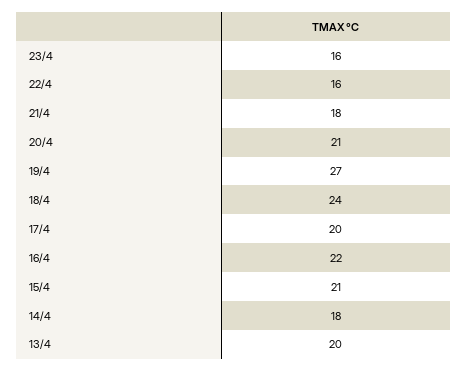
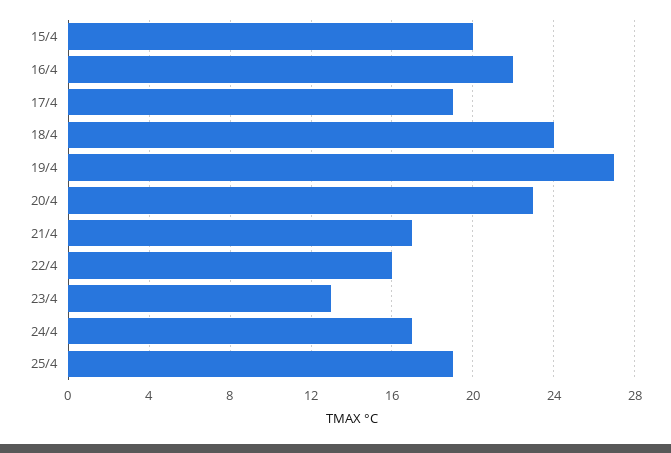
23/4: 16 -> 13
21/4: 18 -> 17
20/4: 21 -> 23
17/4: 20 -> 19
15/4: 21 -> 20
14/4: 18 -> none
13/4: 20 -> none
24/4: none -> 17
25/4: none -> 19

